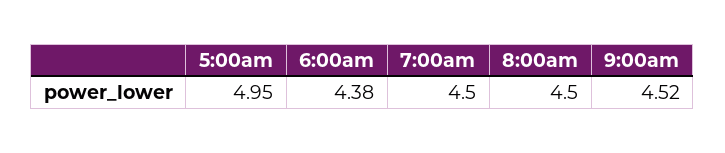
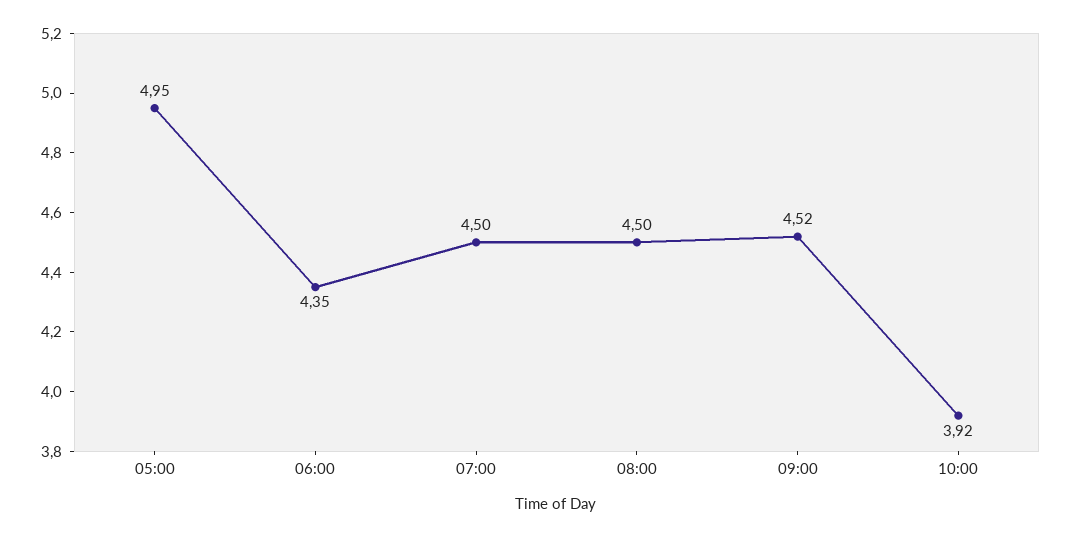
6:00am: 4.38 -> 4.35
10:00: none -> 3.92

